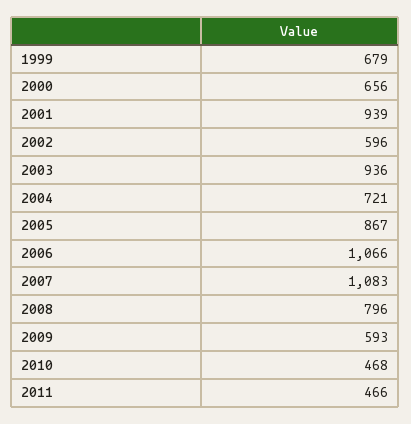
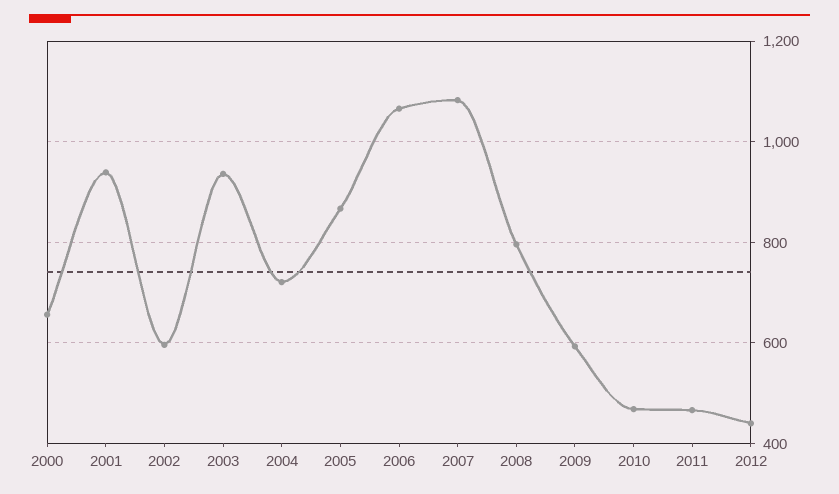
1999: 679 -> none
2012: none -> 440

